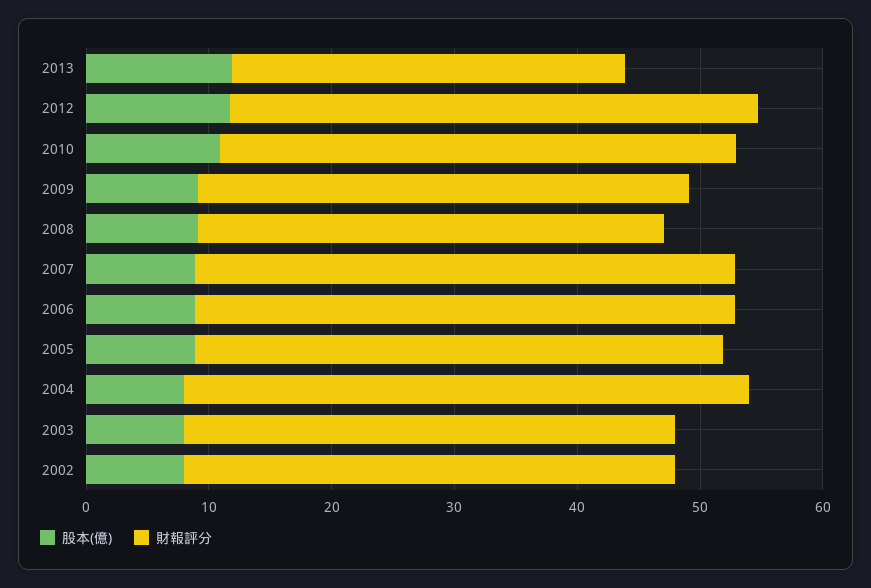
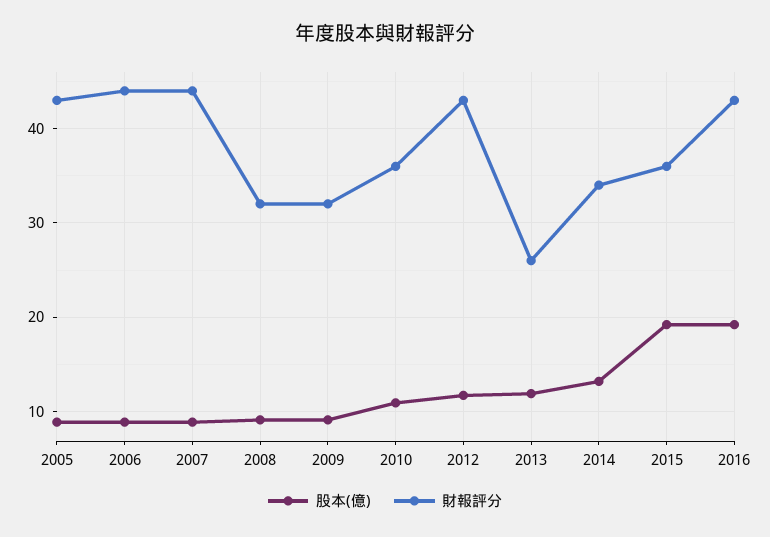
財報評分, 2013: 32 -> 26
財報評分, 2010: 42 -> 36
財報評分, 2009: 40 -> 32
財報評分, 2008: 38 -> 32
股本(億), 2004: 8 -> none
財報評分, 2004: 46 -> none
股本(億), 2003: 8 -> none
財報評分, 2003: 40 -> none
股本(億), 2002: 8 -> none
財報評分, 2002: 40 -> none
股本(億), 2014: none -> 13
財報評分, 2014: none -> 34
股本(億), 2015: none -> 19
財報評分, 2015: none -> 36
股本(億), 2016: none -> 19
財報評分, 2016: none -> 43

